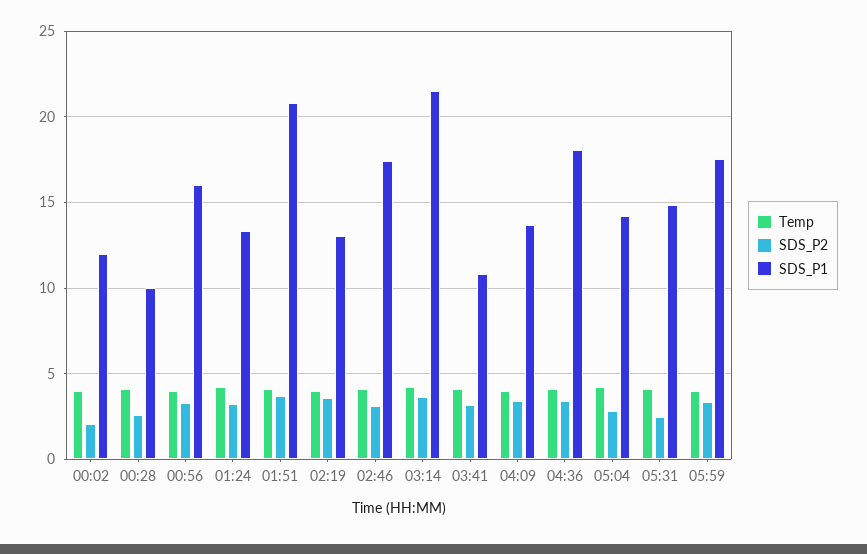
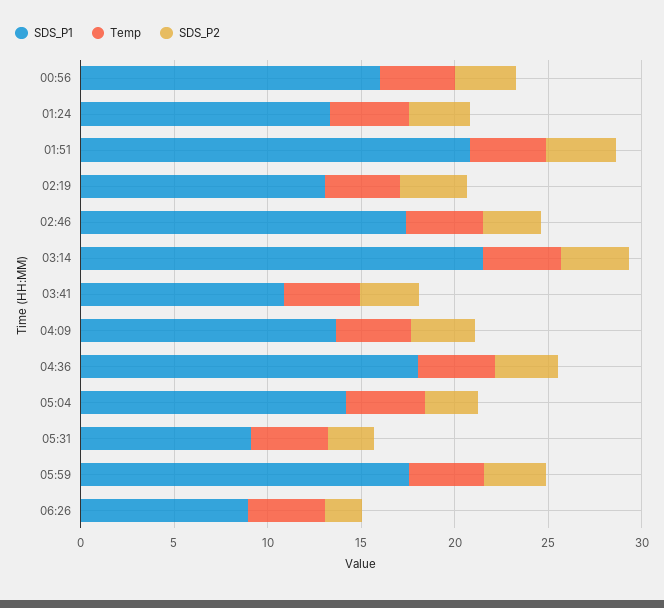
Temp, 00:02: 4 -> none
SDS_P2, 00:02: 2 -> none
SDS_P1, 00:02: 12 -> none
Temp, 00:28: 4 -> none
SDS_P2, 00:28: 2.5 -> none
SDS_P1, 00:28: 10 -> none
SDS_P1, 05:31: 15 -> 9
SDS_P1, 06:26: none -> 9
Temp, 06:26: none -> 4
SDS_P2, 06:26: none -> 2

